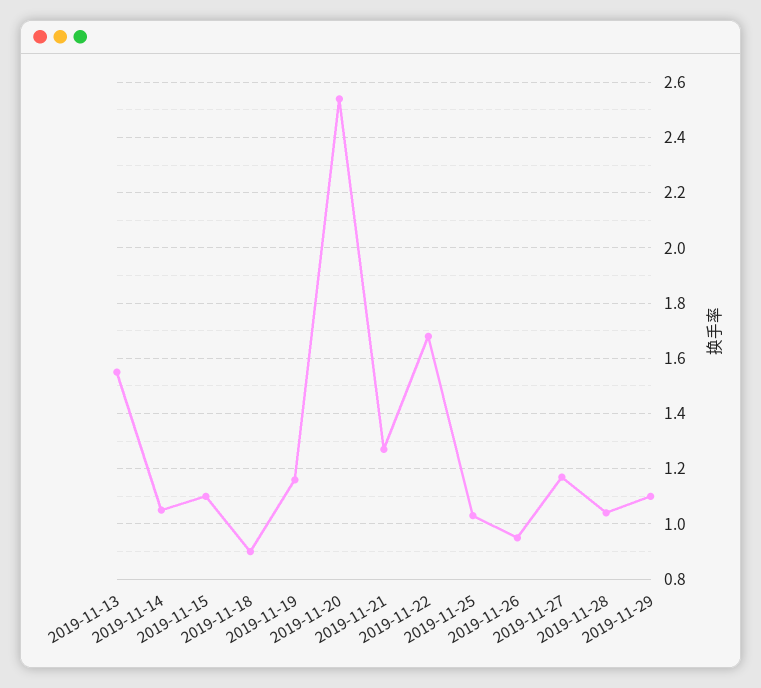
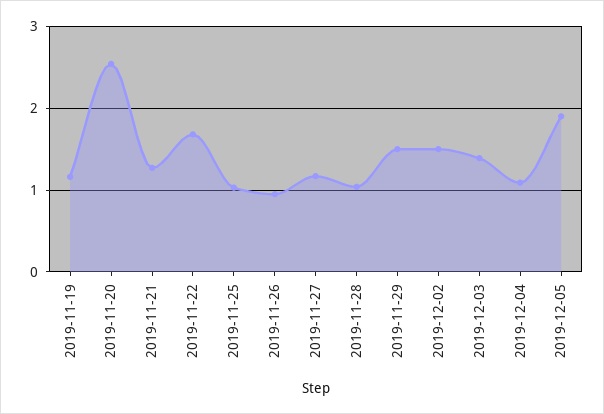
2019-11-13: 1.55 -> none
2019-11-14: 1.05 -> none
2019-11-15: 1.1 -> none
2019-11-18: 0.9 -> none
2019-11-29: 1.1 -> 1.5
2019-12-02: none -> 1.5
2019-12-03: none -> 1.4
2019-12-04: none -> 1.1
2019-12-05: none -> 1.9

